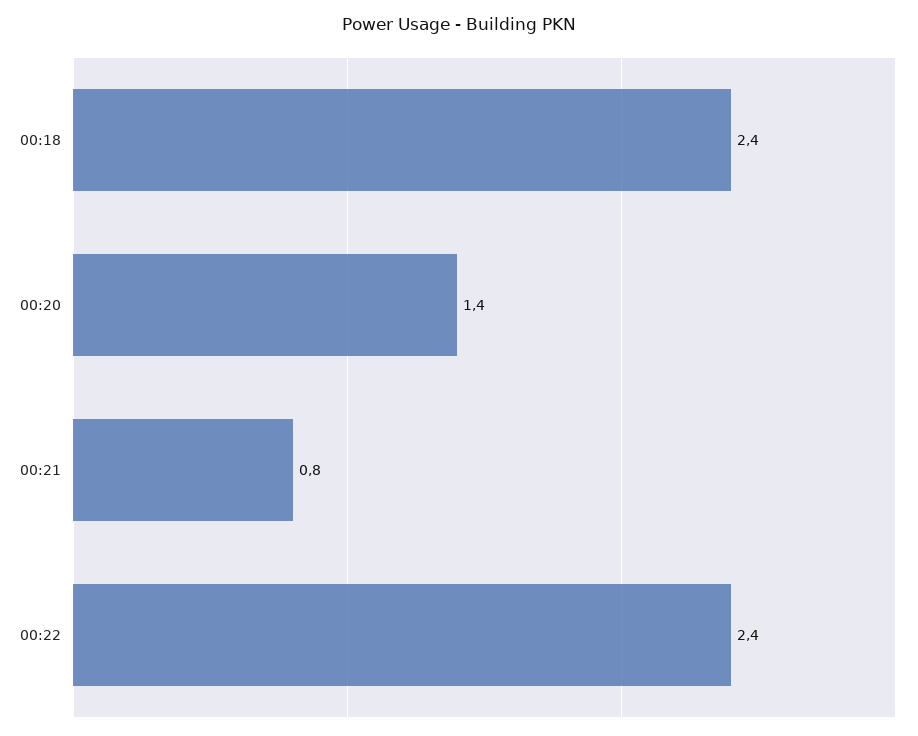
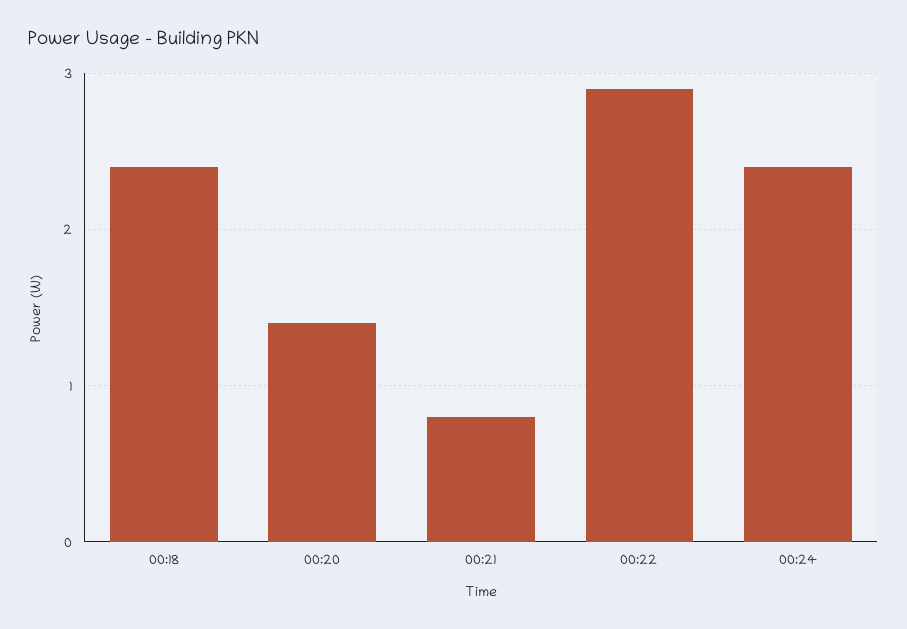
00:22: 2.4 -> 2.9
00:24: none -> 2.4

